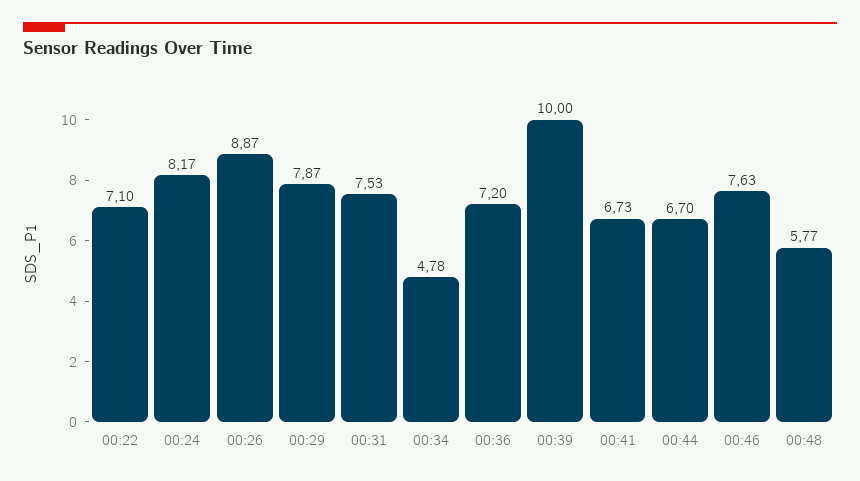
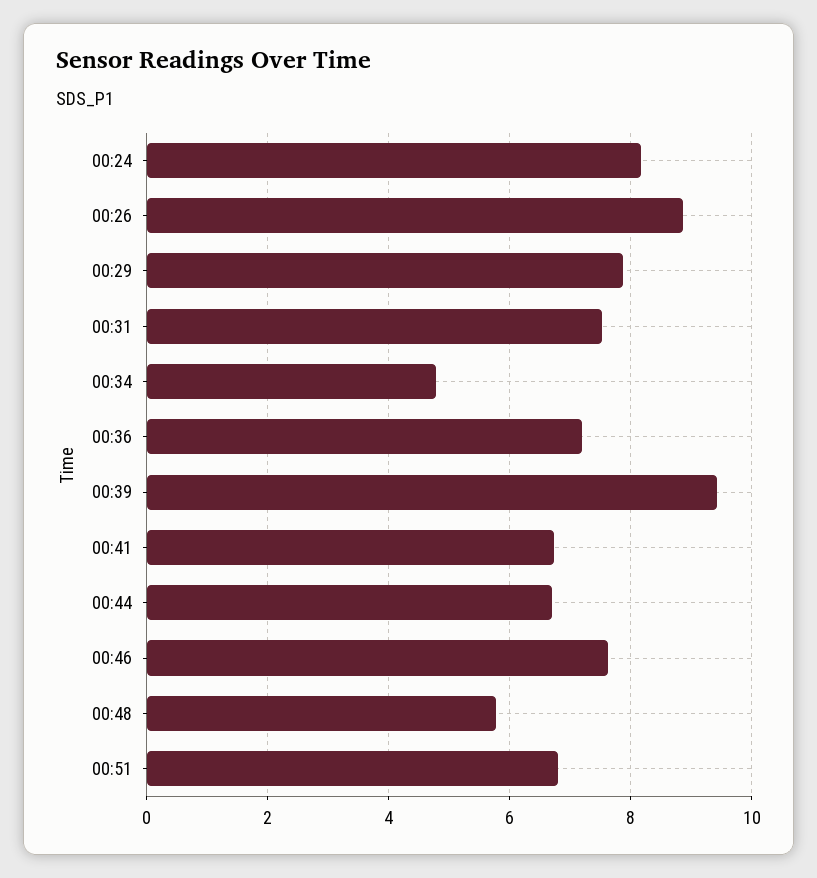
00:22: 7.1 -> none
00:39: 10 -> 9.4
00:51: none -> 6.8

